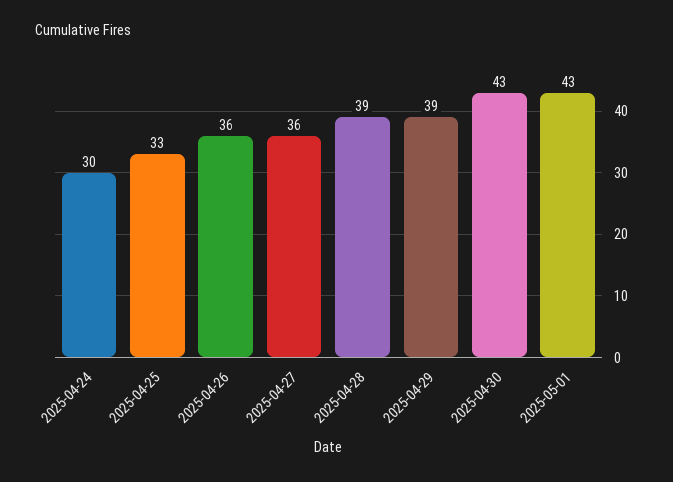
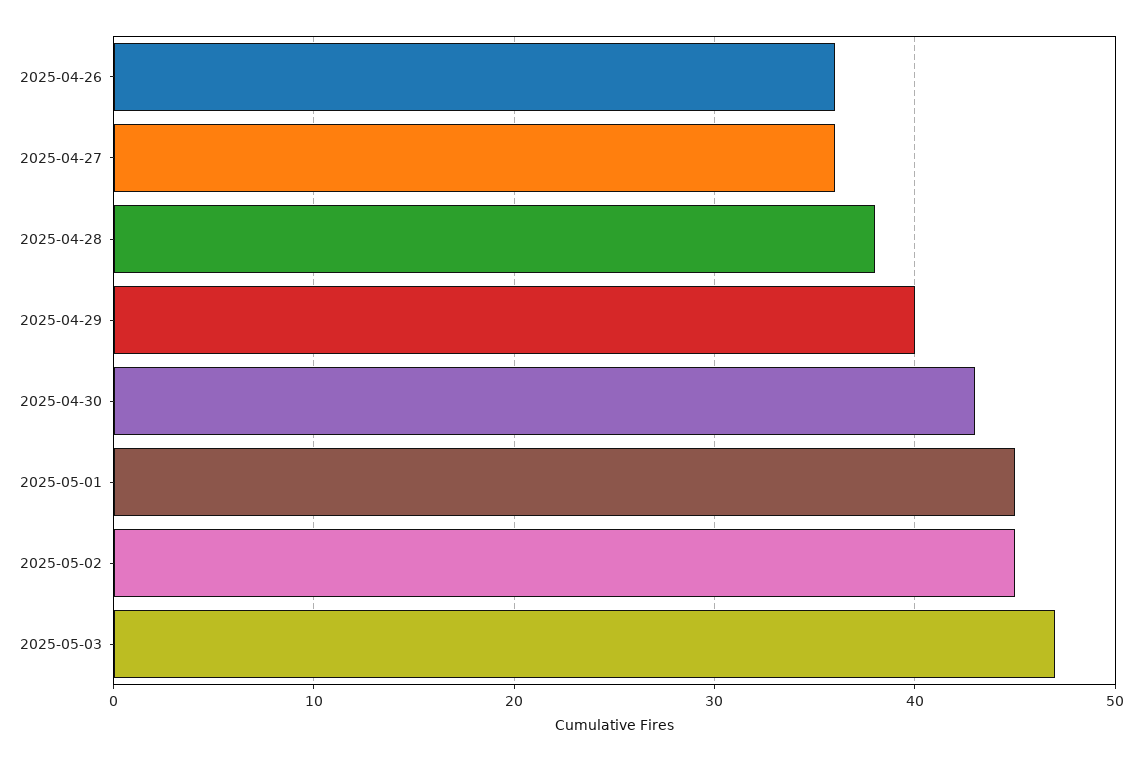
2025-04-24: 30 -> none
2025-04-25: 33 -> none
2025-04-28: 39 -> 38
2025-04-29: 39 -> 40
2025-05-01: 43 -> 45
2025-05-02: none -> 45
2025-05-03: none -> 47

